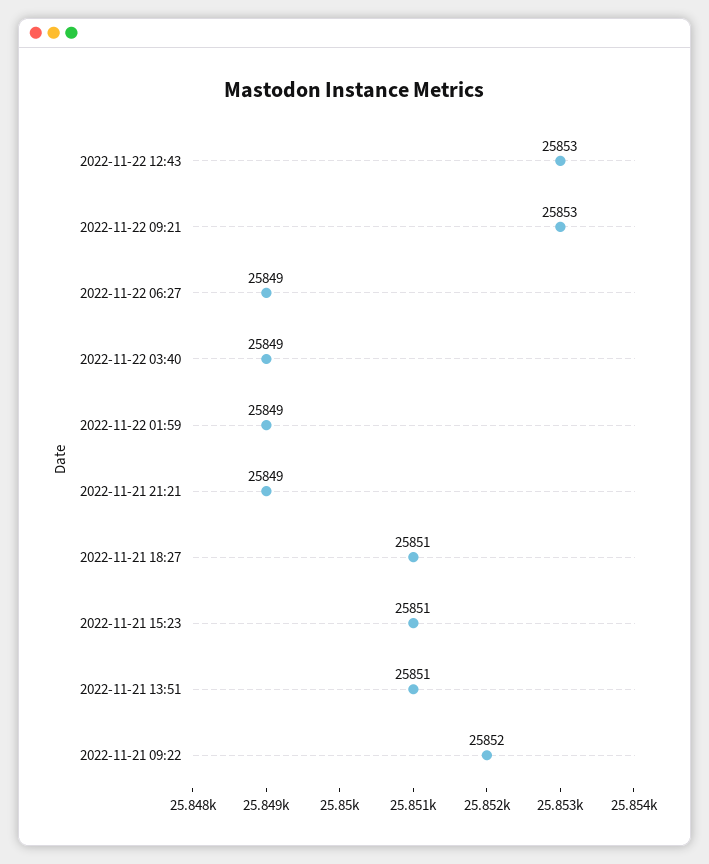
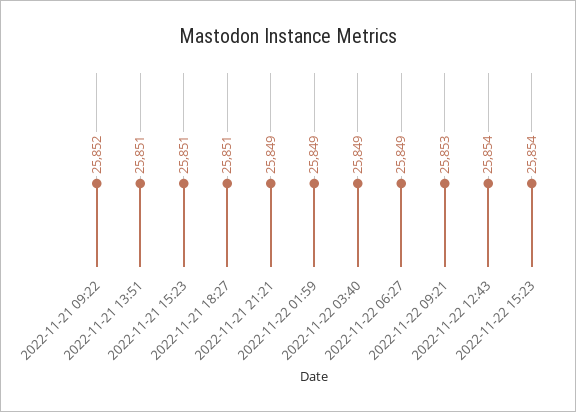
2022-11-22 12:43: 25853 -> 25854
2022-11-22 15:23: none -> 25854

